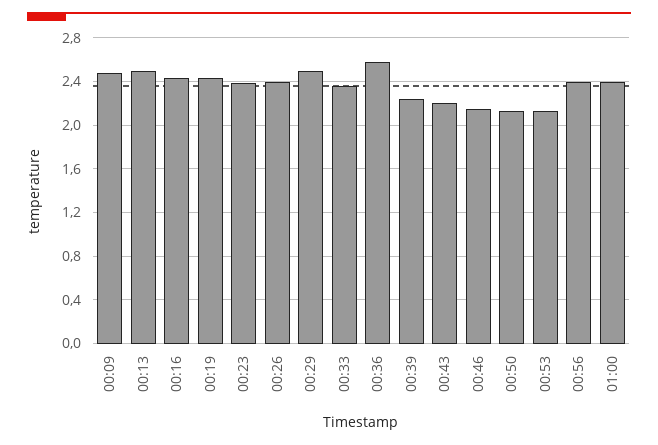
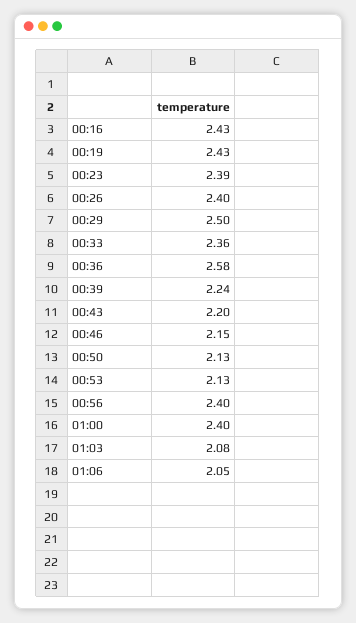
00:09: 2.5 -> none
00:13: 2.5 -> none
01:03: none -> 2.08
01:06: none -> 2.05

